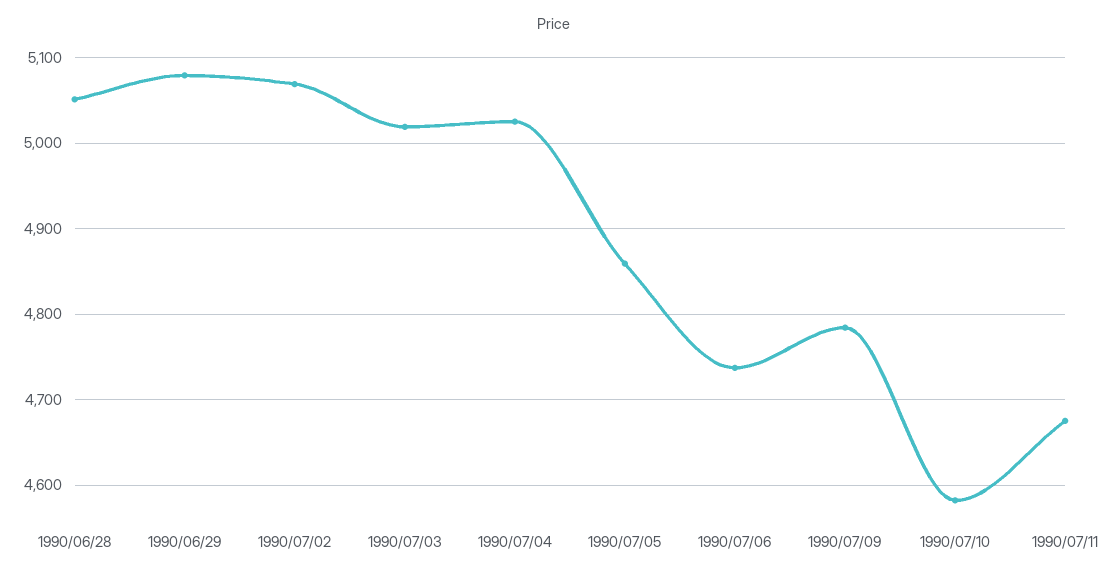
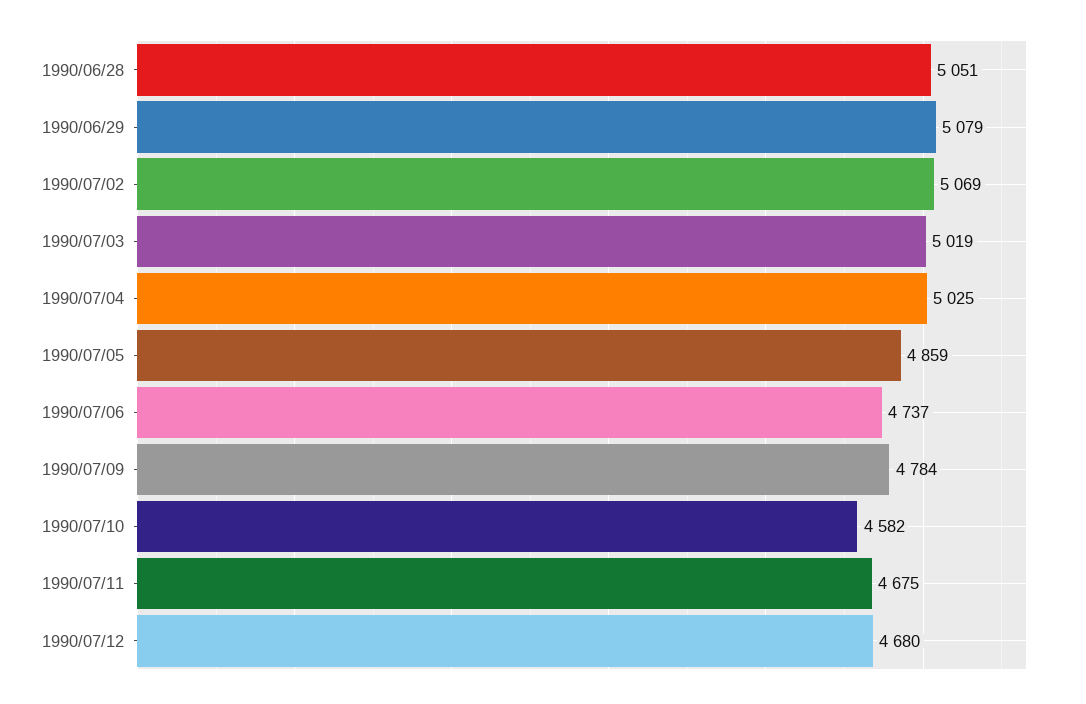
1990/07/12: none -> 4680

